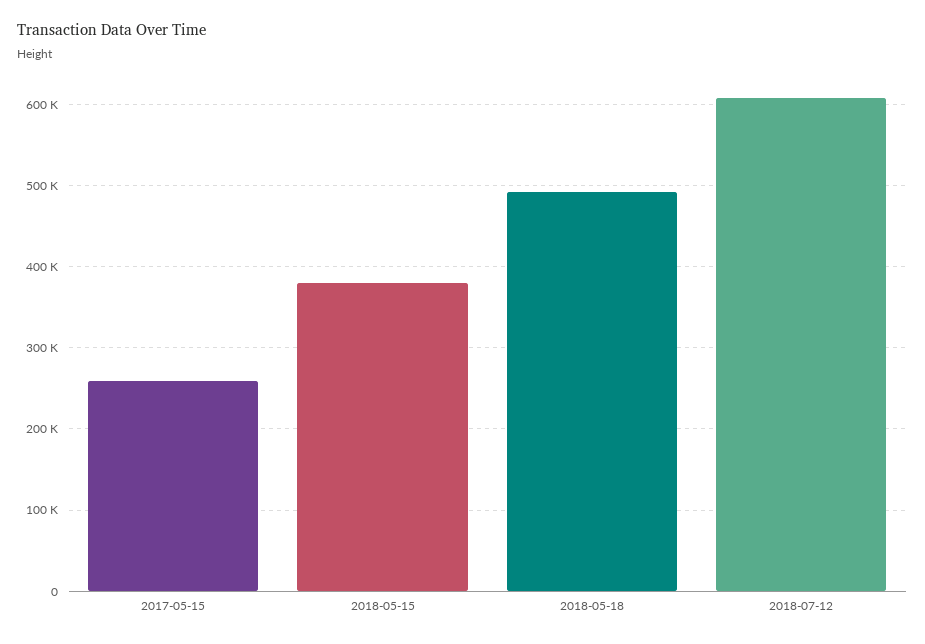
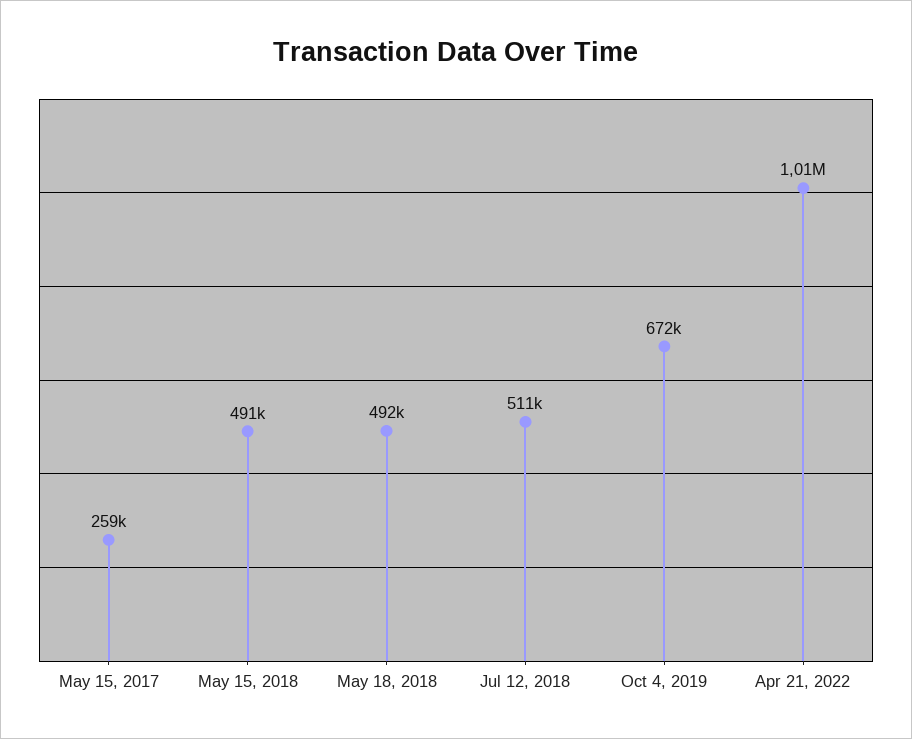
2018-05-15: 380000 -> 491000
2018-07-12: 610000 -> 511000
Oct 4, 2019: none -> 672000
Apr 21, 2022: none -> 1010000

